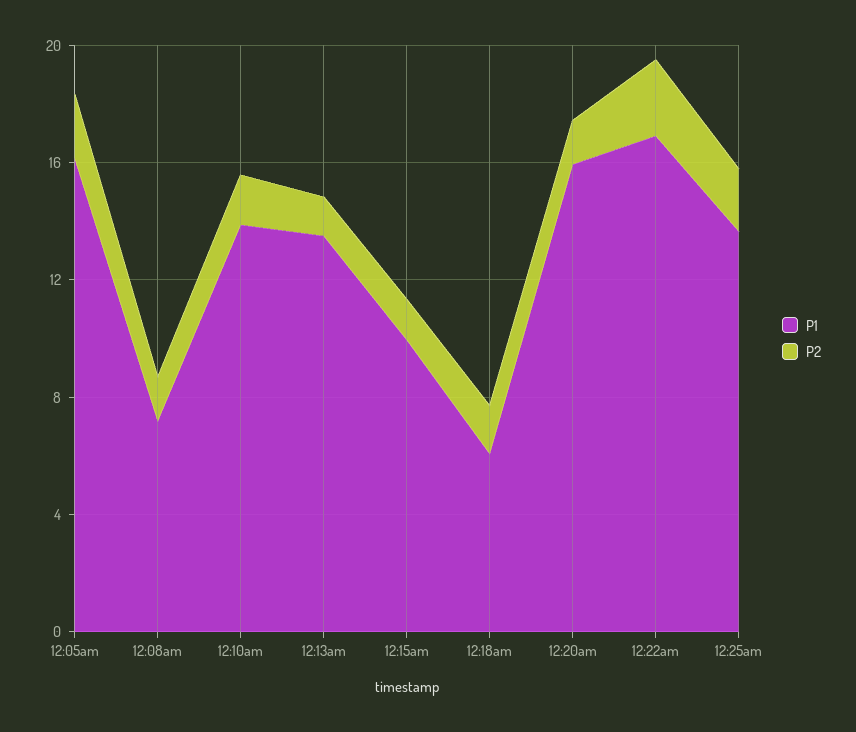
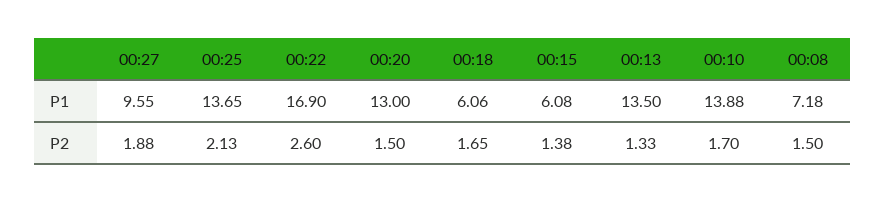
P1, 12:05am: 16 -> none
P2, 12:05am: 2 -> none
P1, 12:15am: 10 -> 6.08
P1, 12:20am: 16 -> 13
P1, 00:27: none -> 9.55
P2, 00:27: none -> 1.88

